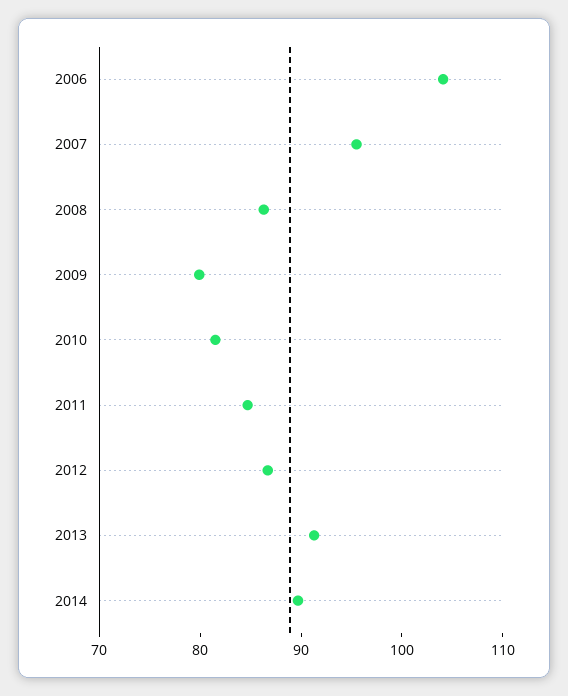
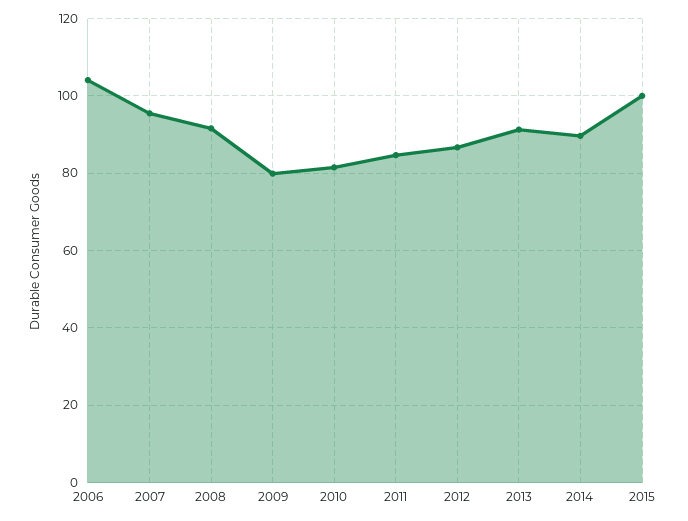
2008: 86 -> 92
2015: none -> 100

